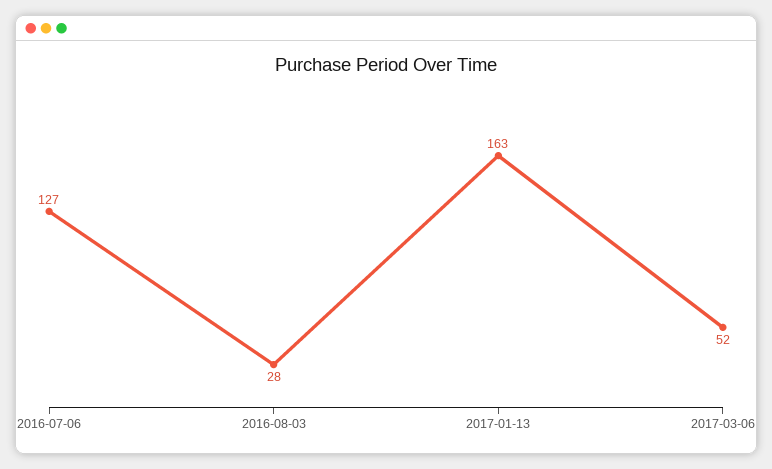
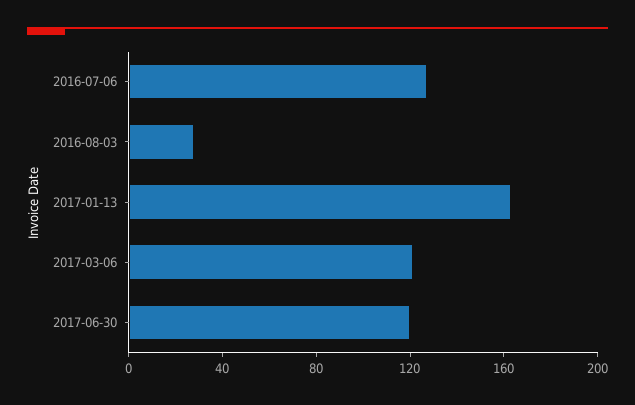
2017-03-06: 52 -> 120
2017-06-30: none -> 120

